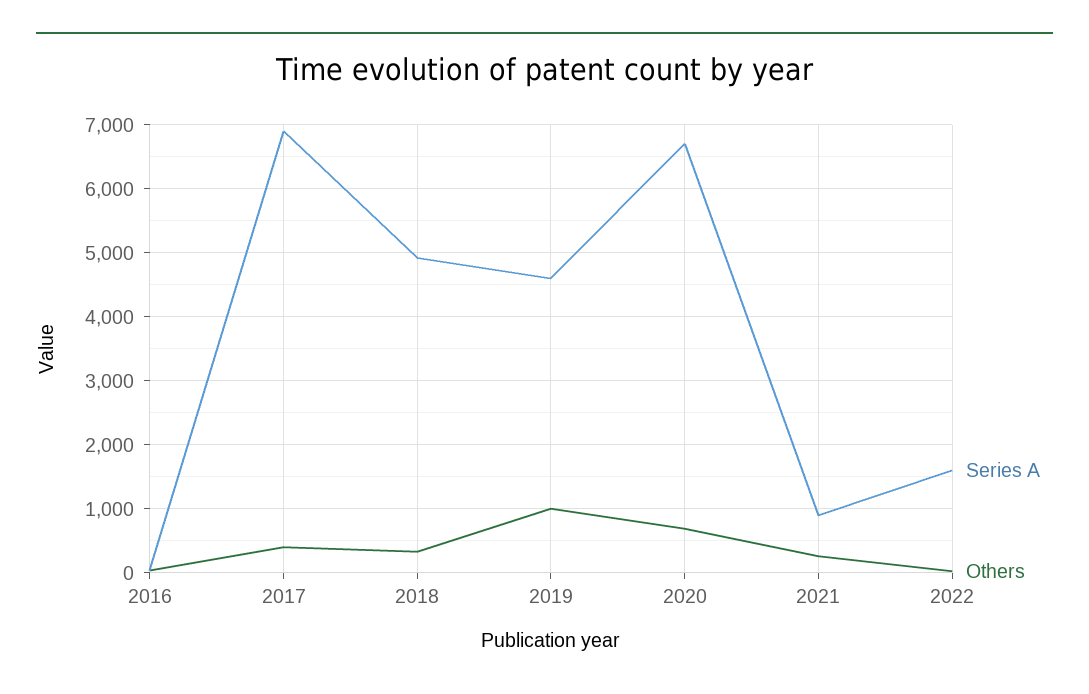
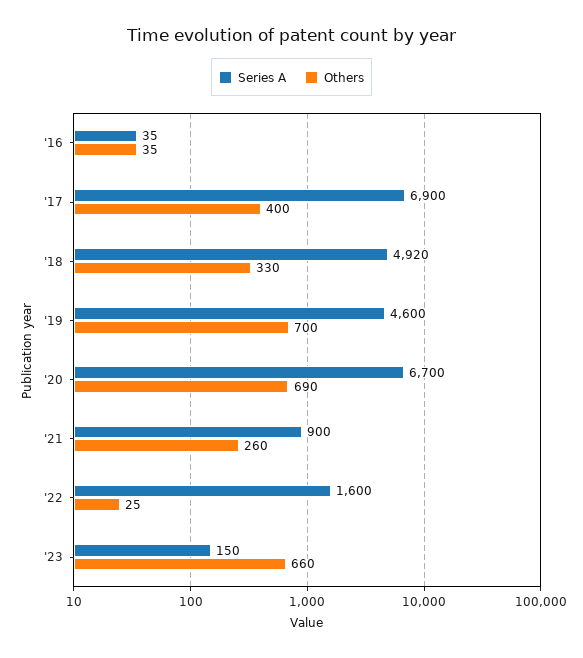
Others, 2019: 1000 -> 700
Series A, '23: none -> 150
Others, '23: none -> 660

